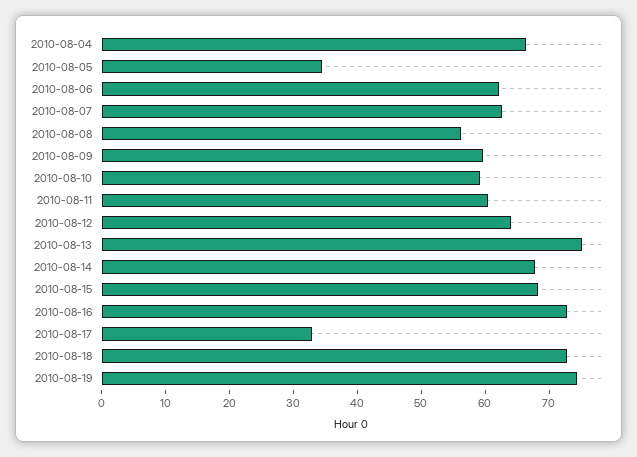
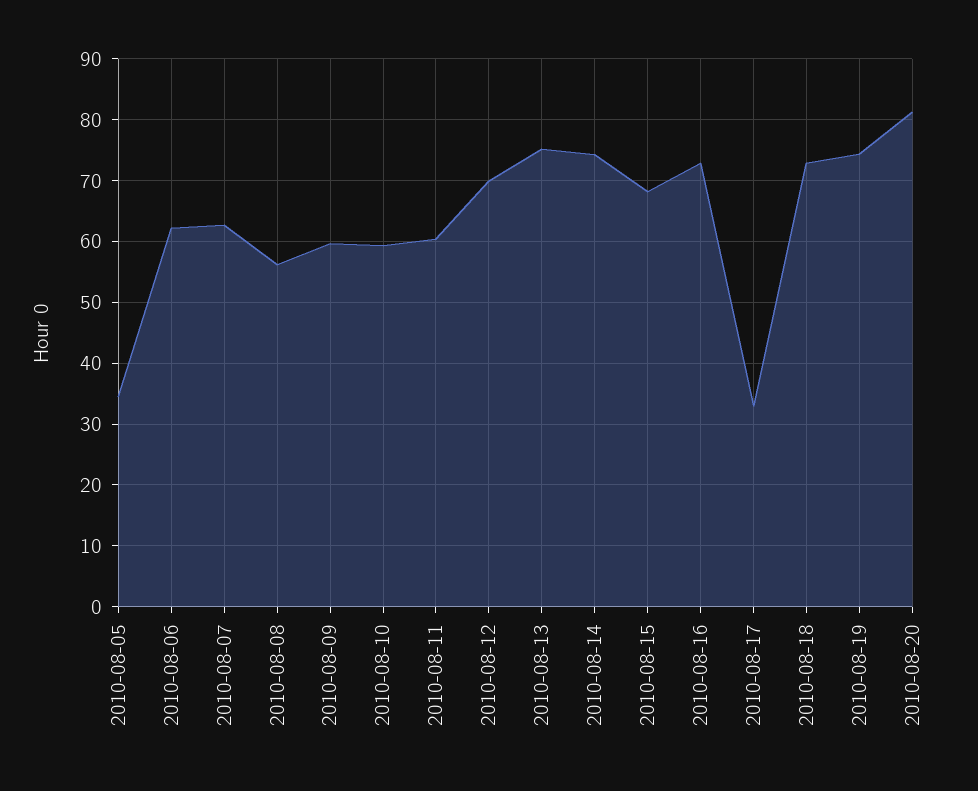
2010-08-04: 66 -> none
2010-08-12: 64 -> 70
2010-08-14: 68 -> 74
2010-08-20: none -> 81

